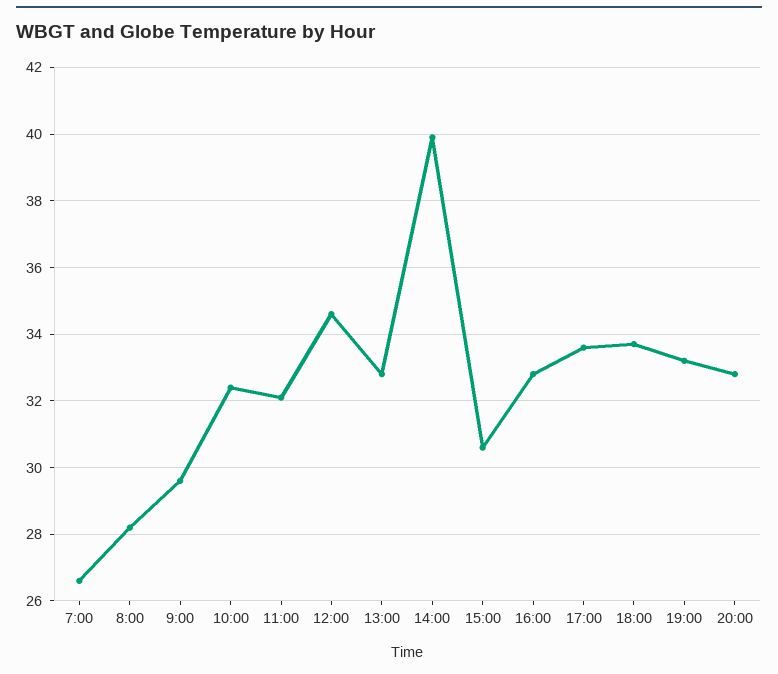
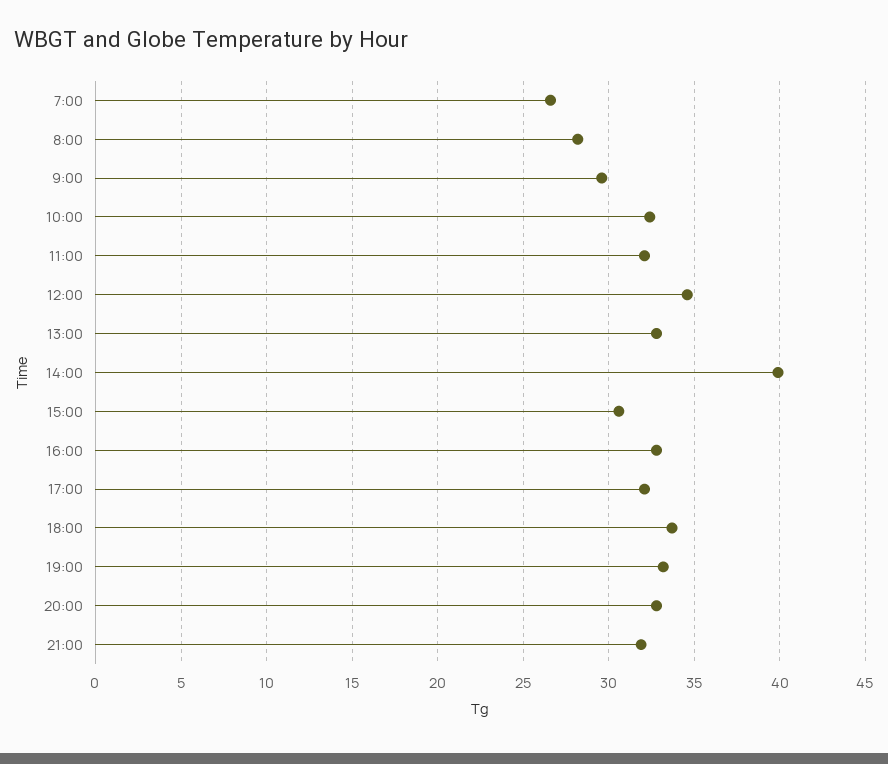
17:00: 33.5 -> 32
21:00: none -> 32

